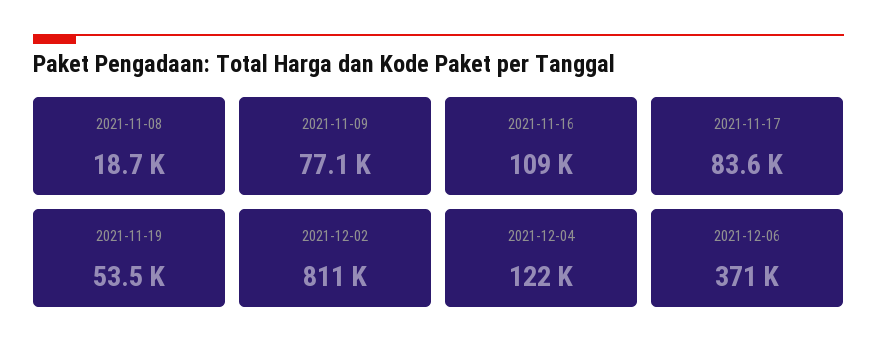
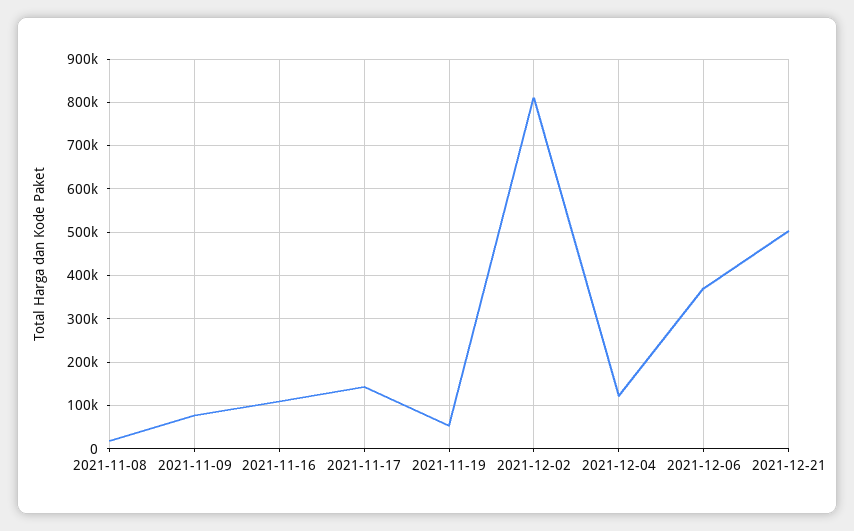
2021-11-17: 83600 -> 140000
2021-12-21: none -> 500000

